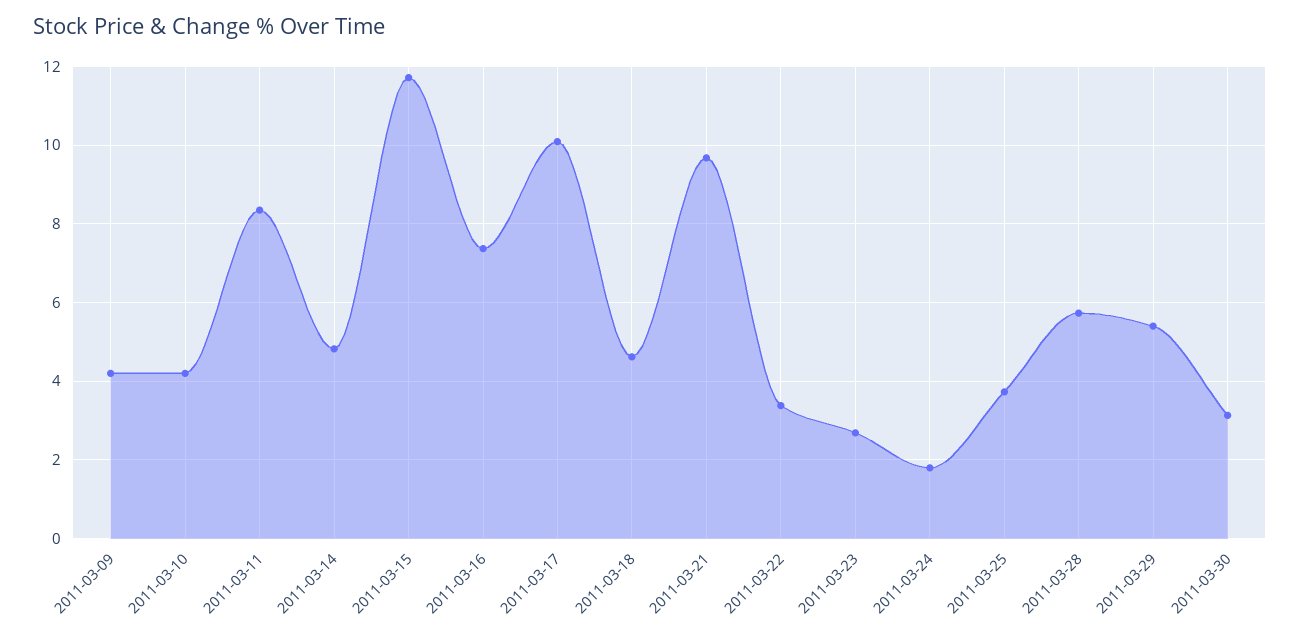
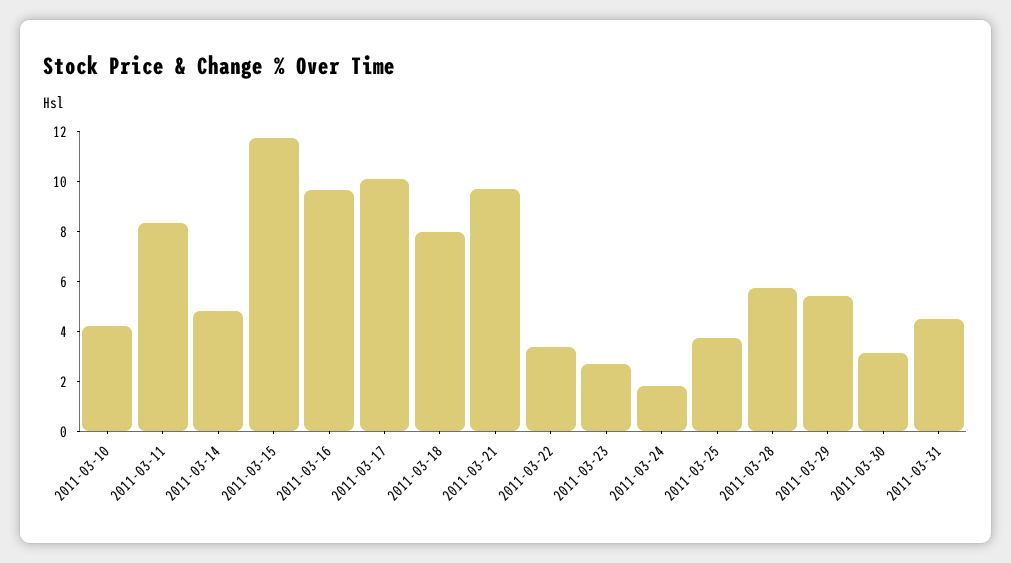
2011-03-09: 4.2 -> none
2011-03-16: 7.4 -> 9.5
2011-03-18: 4.6 -> 8
2011-03-31: none -> 4.5

